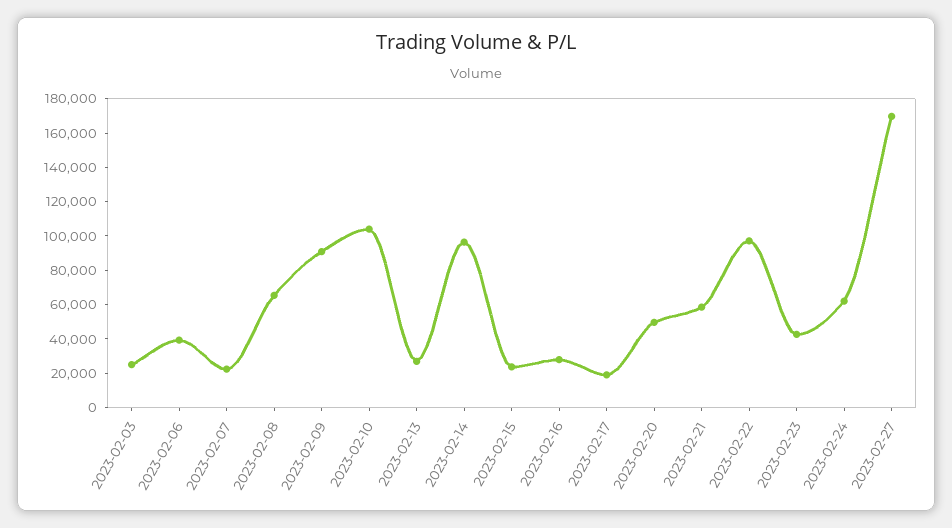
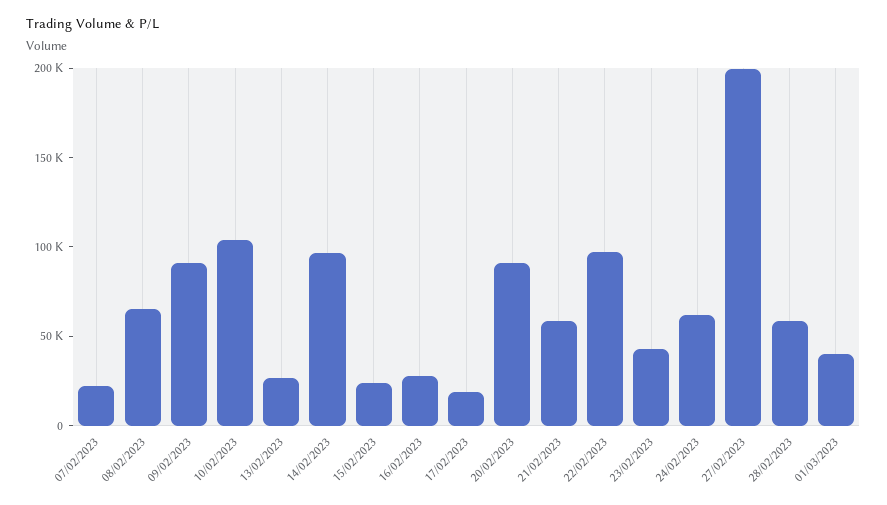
2023-02-03: 25000 -> none
2023-02-06: 40000 -> none
2023-02-20: 50000 -> 90000
2023-02-27: 170000 -> 200000
28/02/2023: none -> 60000
01/03/2023: none -> 40000

